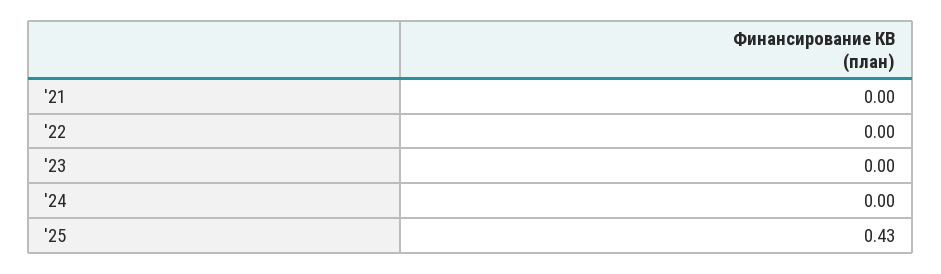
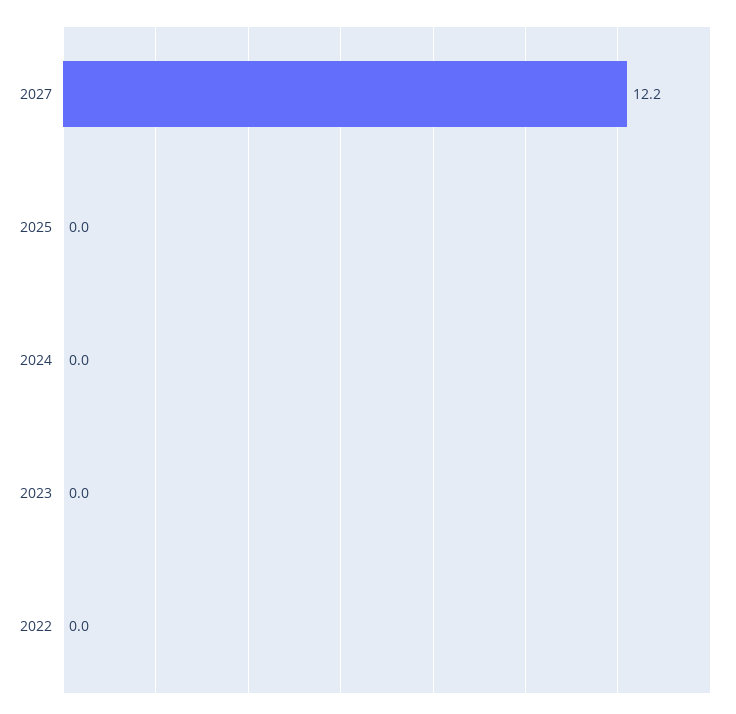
'21: 0 -> none
'25: 0.43 -> 0
2027: none -> 12.2

